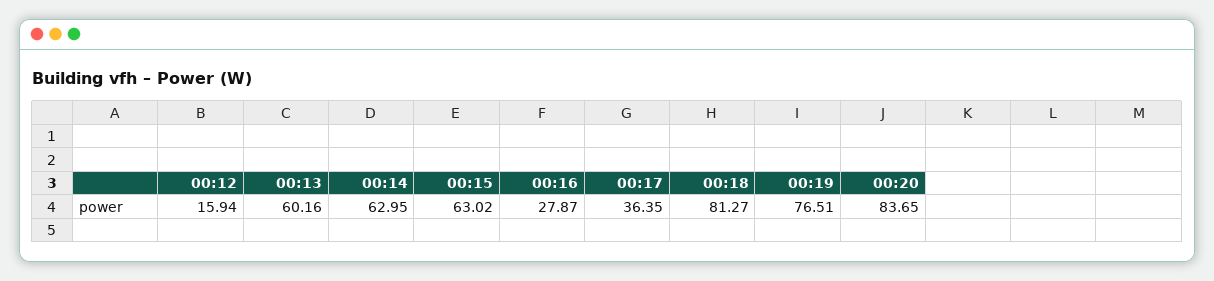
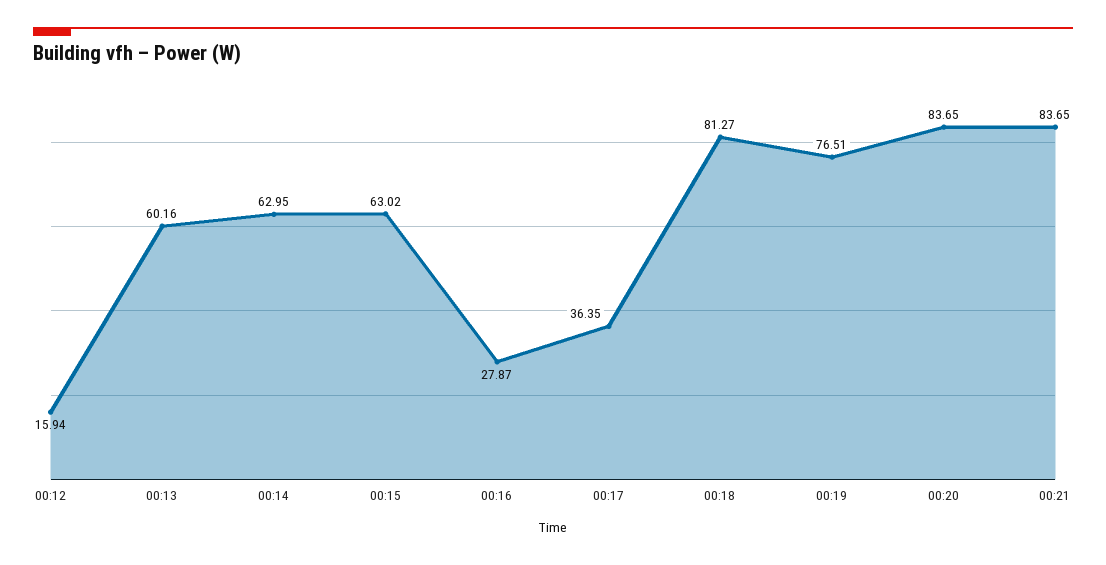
00:21: none -> 83.65

